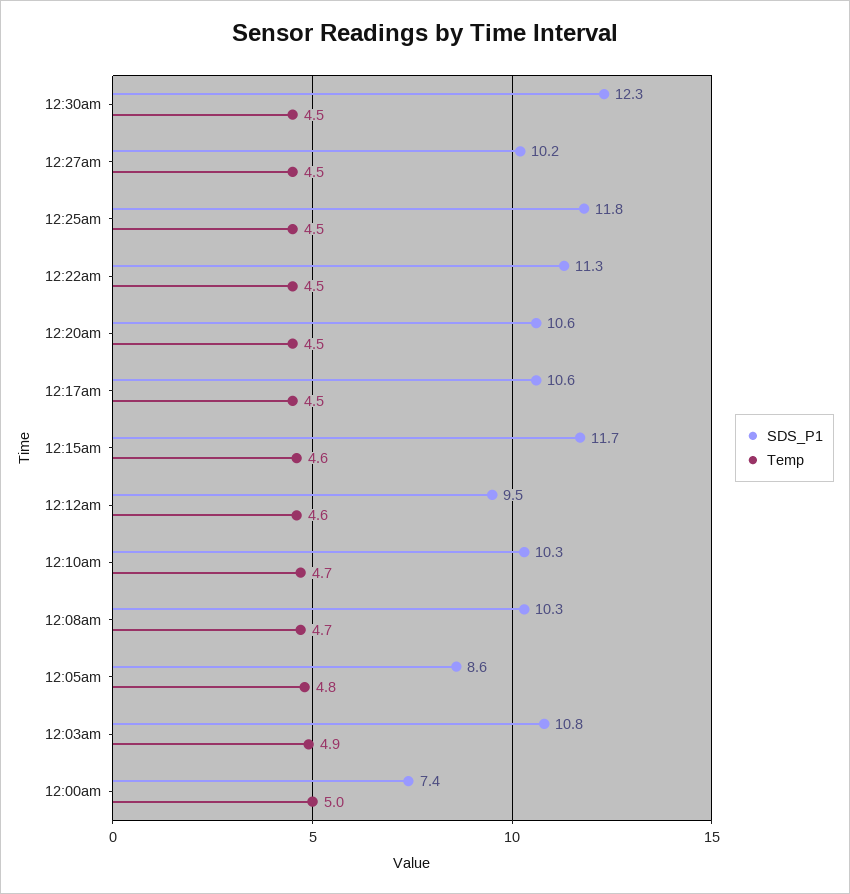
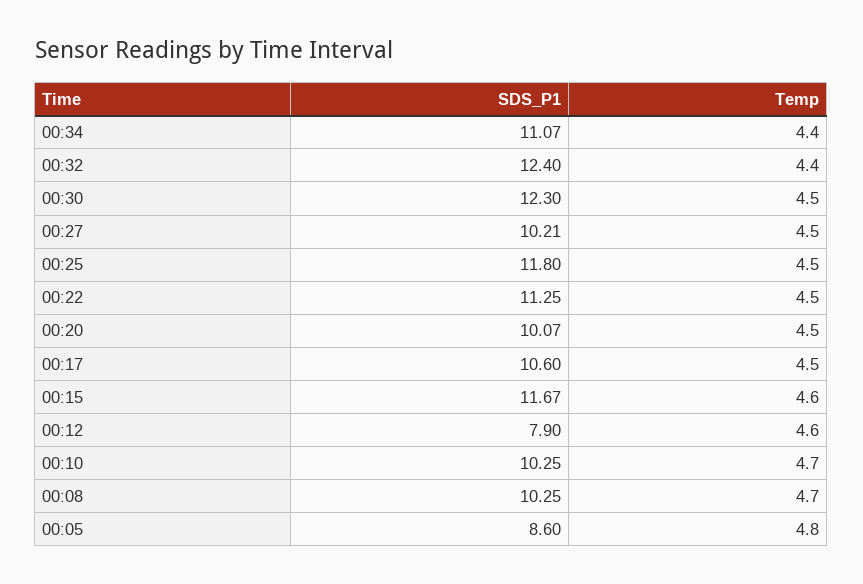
SDS_P1, 12:20am: 10.6 -> 10.07
SDS_P1, 12:12am: 9.5 -> 7.9
SDS_P1, 12:03am: 10.8 -> none
Temp, 12:03am: 4.9 -> none
SDS_P1, 12:00am: 7.4 -> none
Temp, 12:00am: 5 -> none
SDS_P1, 00:34: none -> 11.07
Temp, 00:34: none -> 4.4
SDS_P1, 00:32: none -> 12.4
Temp, 00:32: none -> 4.4

